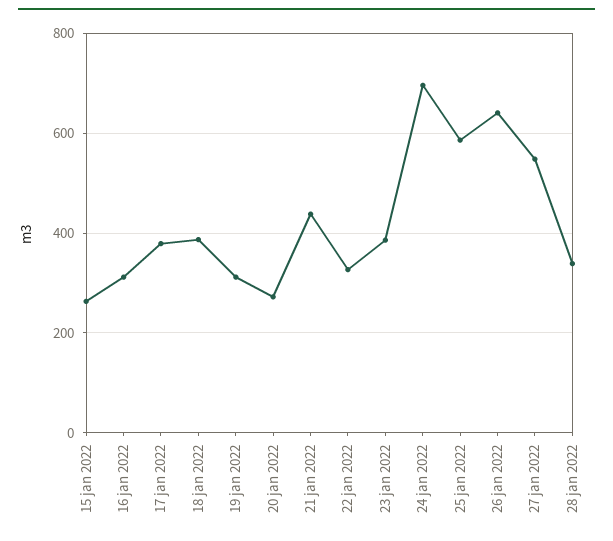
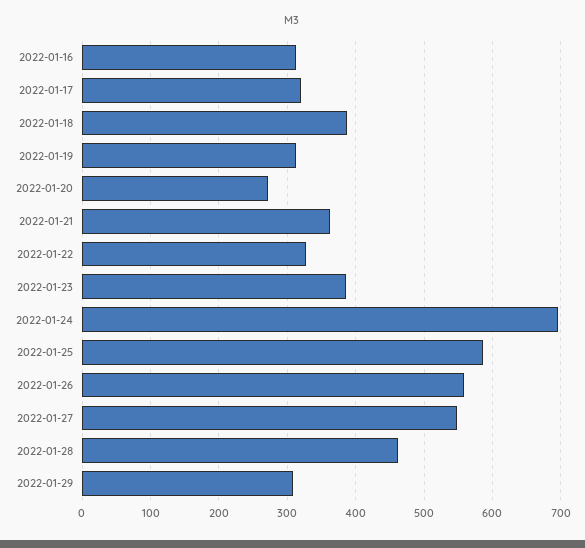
15 jan 2022: 260 -> none
17 jan 2022: 380 -> 320
21 jan 2022: 440 -> 360
26 jan 2022: 640 -> 560
28 jan 2022: 340 -> 460
2022-01-29: none -> 310

